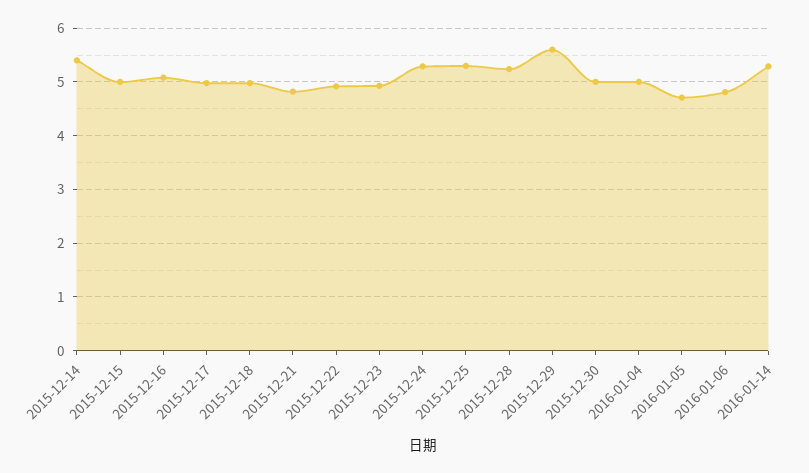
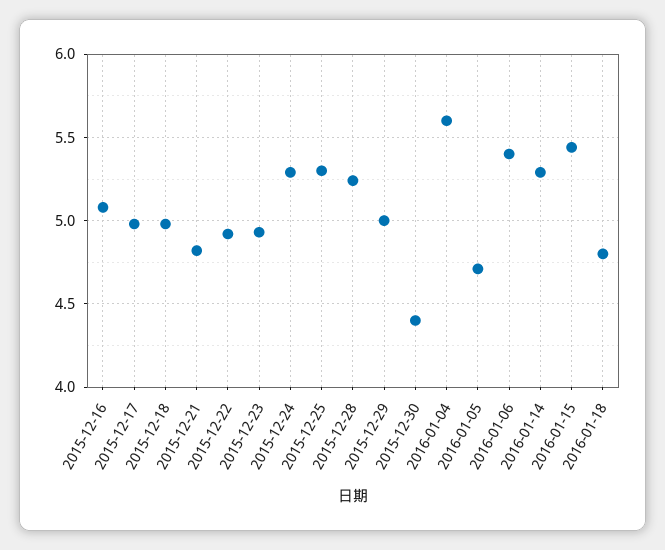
2015-12-14: 5.4 -> none
2015-12-15: 5 -> none
2015-12-29: 5.6 -> 5
2015-12-30: 5 -> 4.4
2016-01-04: 5 -> 5.6
2016-01-06: 4.8 -> 5.4
2016-01-15: none -> 5.45
2016-01-18: none -> 4.8

